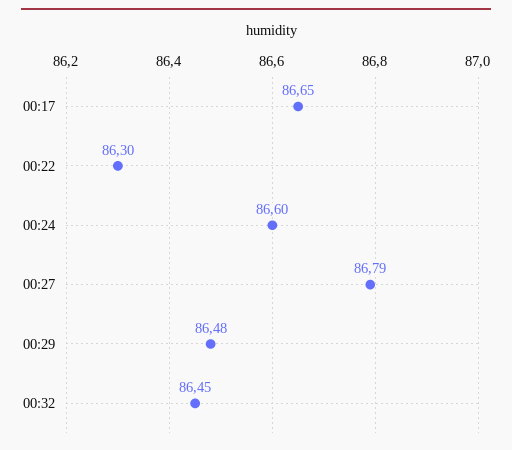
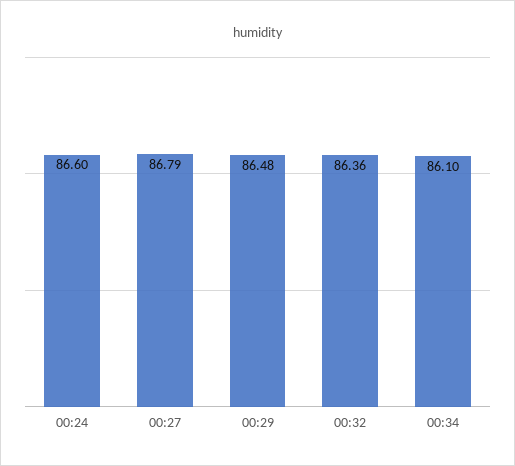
00:17: 86.65 -> none
00:22: 86.3 -> none
00:32: 86.45 -> 86.36
00:34: none -> 86.1

